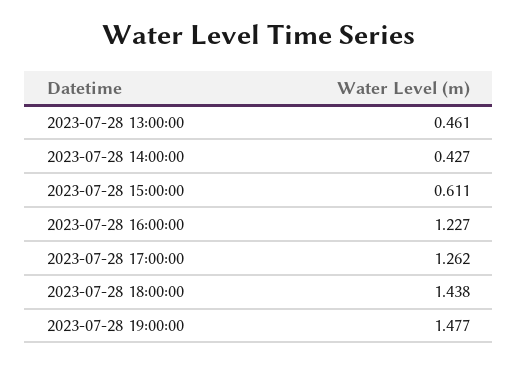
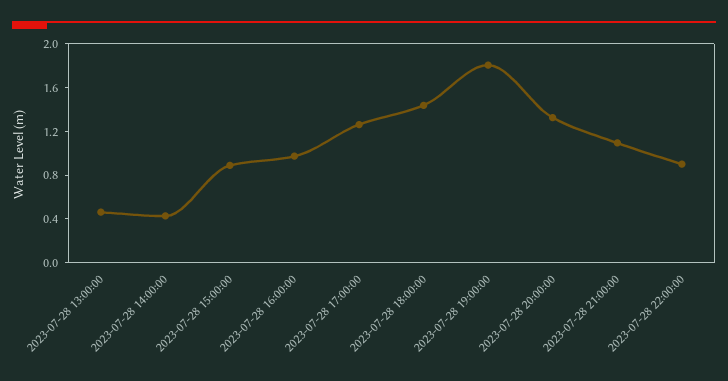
2023-07-28 15:00:00: 0.611 -> 0.9
2023-07-28 16:00:00: 1.227 -> 1
2023-07-28 19:00:00: 1.477 -> 1.8
2023-07-28 20:00:00: none -> 1.3
2023-07-28 21:00:00: none -> 1.1
2023-07-28 22:00:00: none -> 0.9

